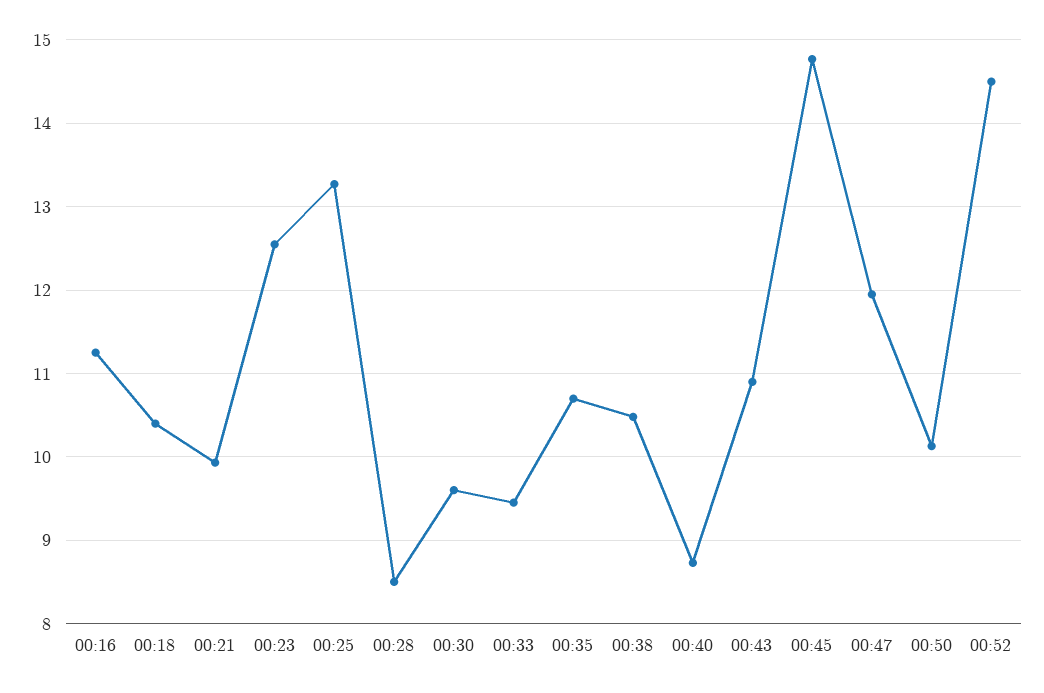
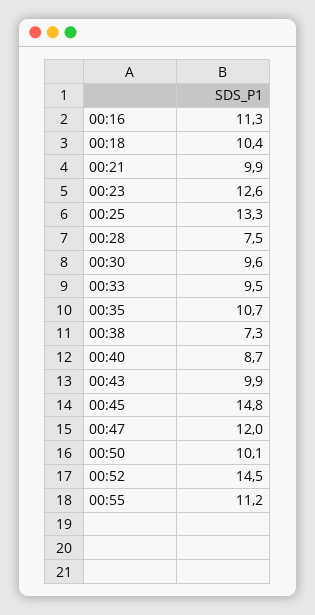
00:28: 8.5 -> 7.5
00:38: 10.5 -> 7.3
00:43: 10.9 -> 9.9
00:55: none -> 11.2

